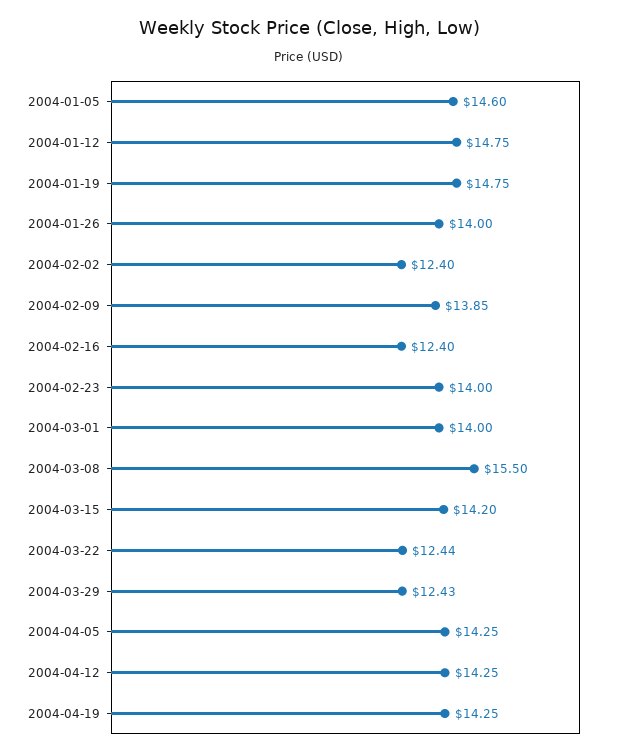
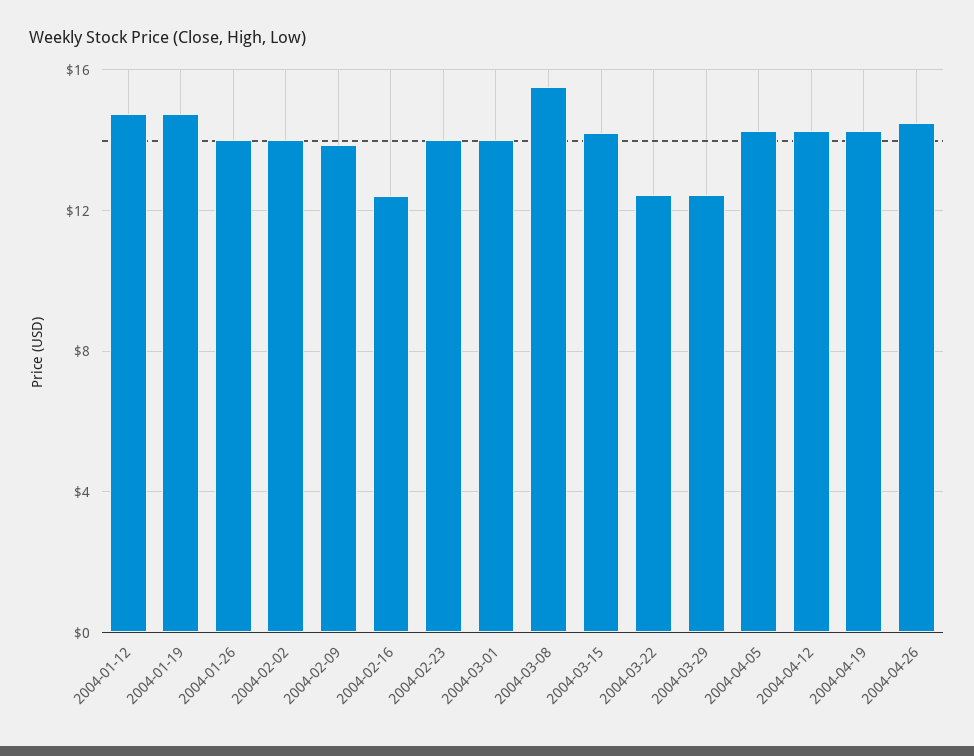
2004-01-05: 14.6 -> none
2004-02-02: 12.4 -> 14
2004-04-26: none -> 14.5

